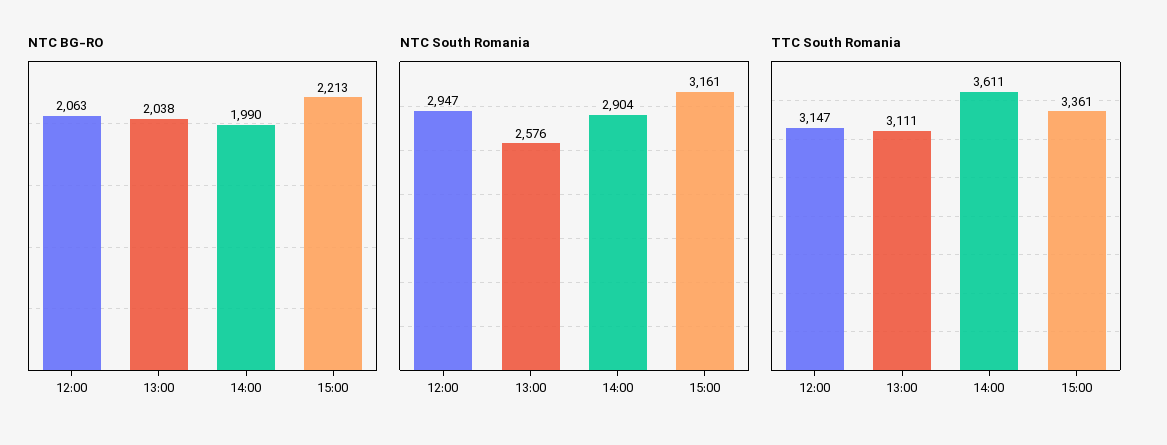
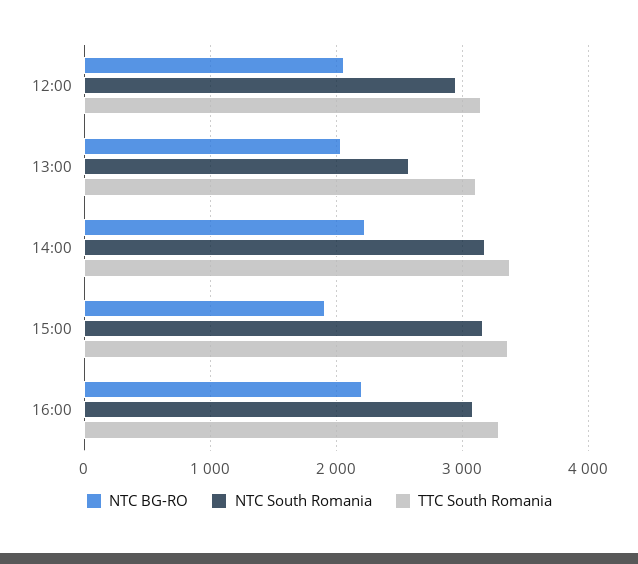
NTC BG-RO, 14:00: 1990 -> 2200
NTC BG-RO, 15:00: 2213 -> 1900
NTC South Romania, 14:00: 2904 -> 3200
TTC South Romania, 14:00: 3611 -> 3400
NTC BG-RO, 16:00: none -> 2200
NTC South Romania, 16:00: none -> 3100
TTC South Romania, 16:00: none -> 3300

